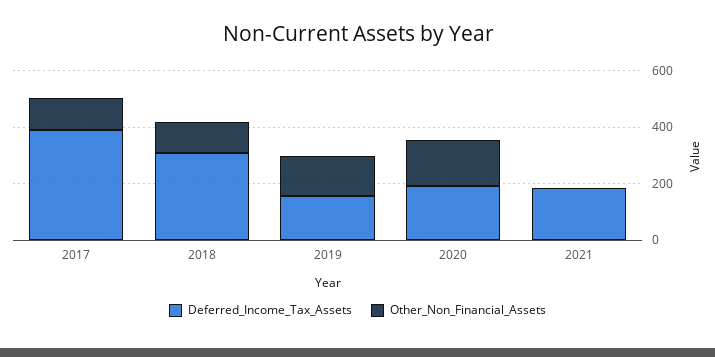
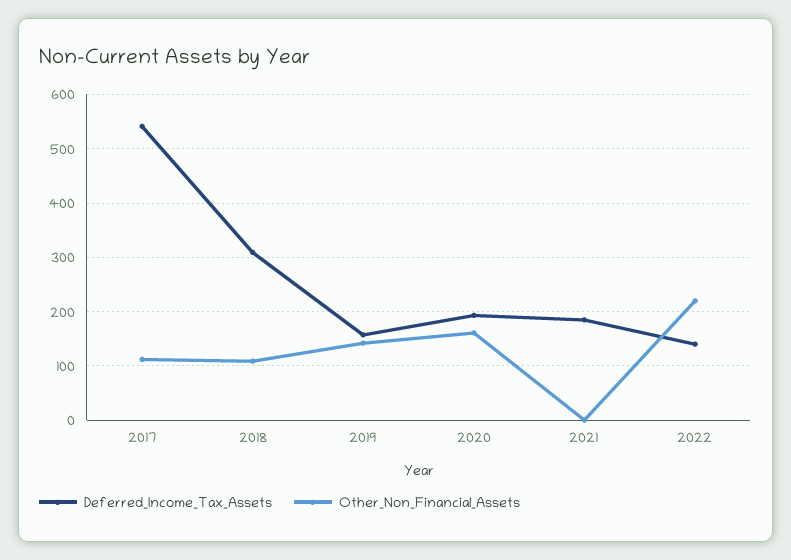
Deferred_Income_Tax_Assets, 2017: 400 -> 540
Deferred_Income_Tax_Assets, 2022: none -> 140
Other_Non_Financial_Assets, 2022: none -> 220

